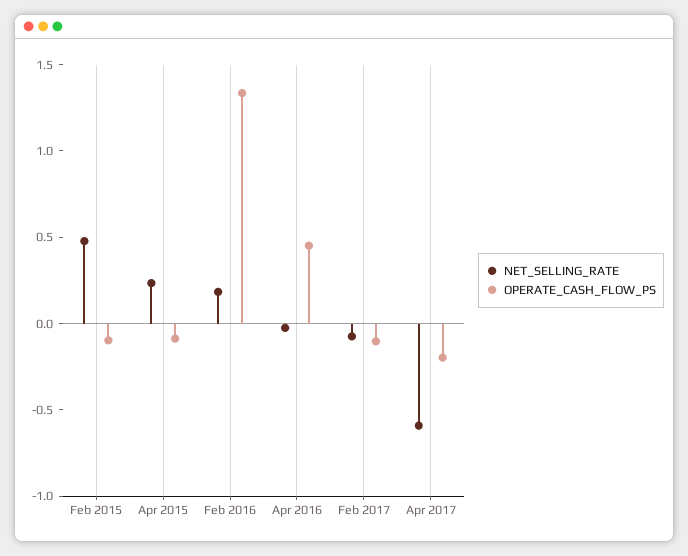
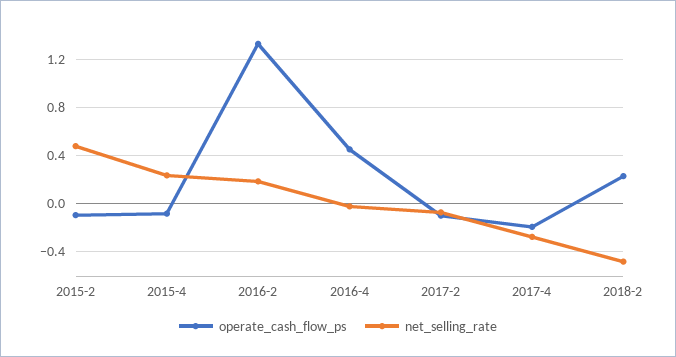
NET_SELLING_RATE, Apr 2017: -0.6 -> -0.3
OPERATE_CASH_FLOW_PS, 2018-2: none -> 0.2
NET_SELLING_RATE, 2018-2: none -> -0.5

